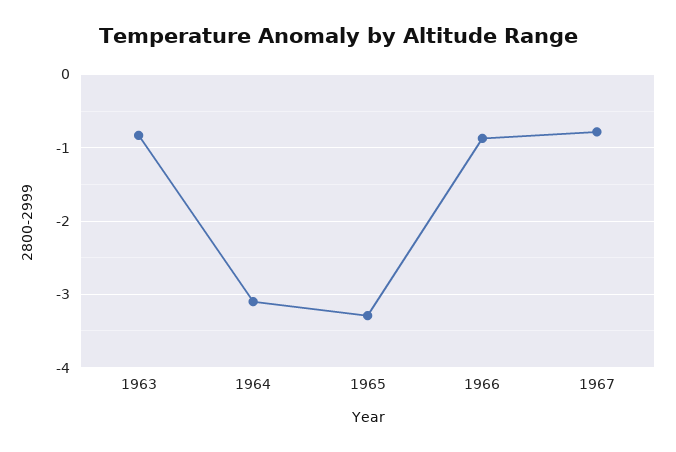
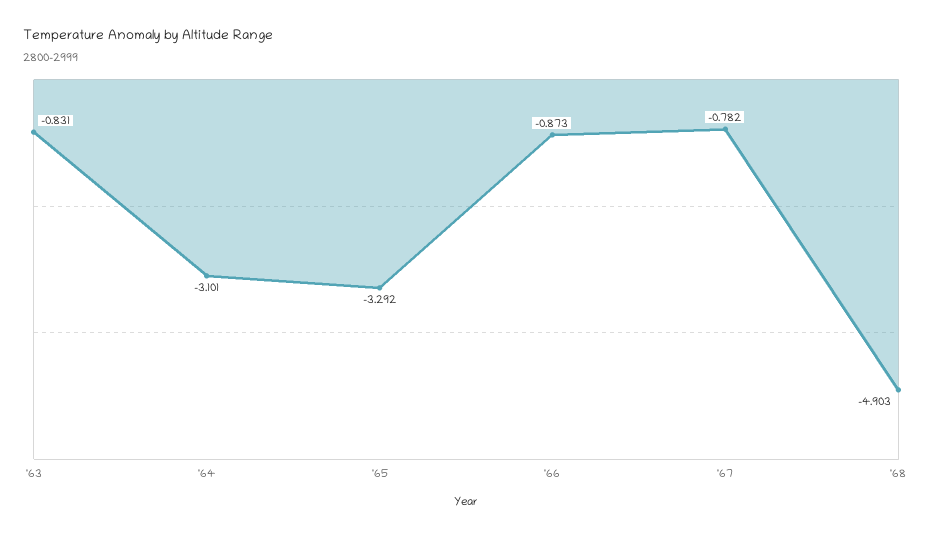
'68: none -> -4.903

